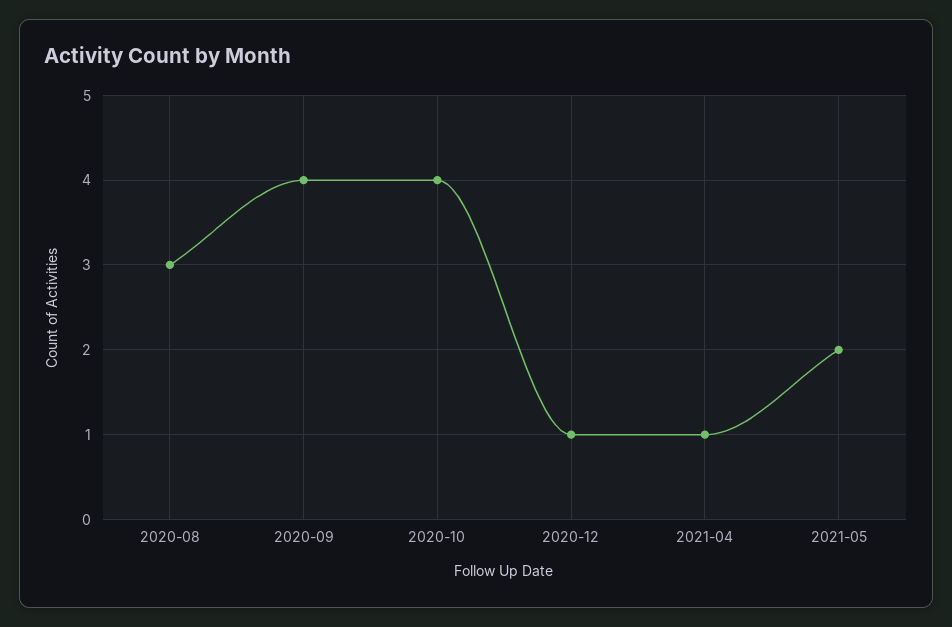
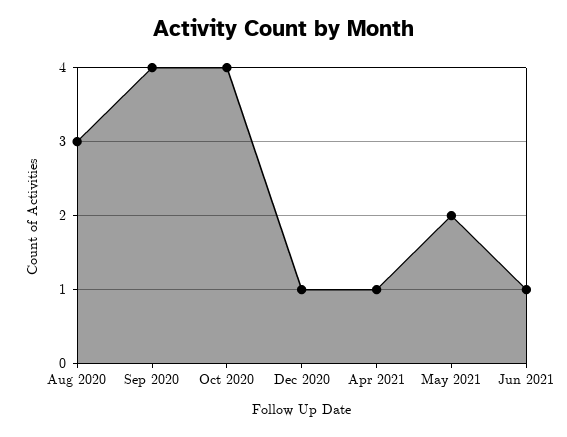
Jun 2021: none -> 1

